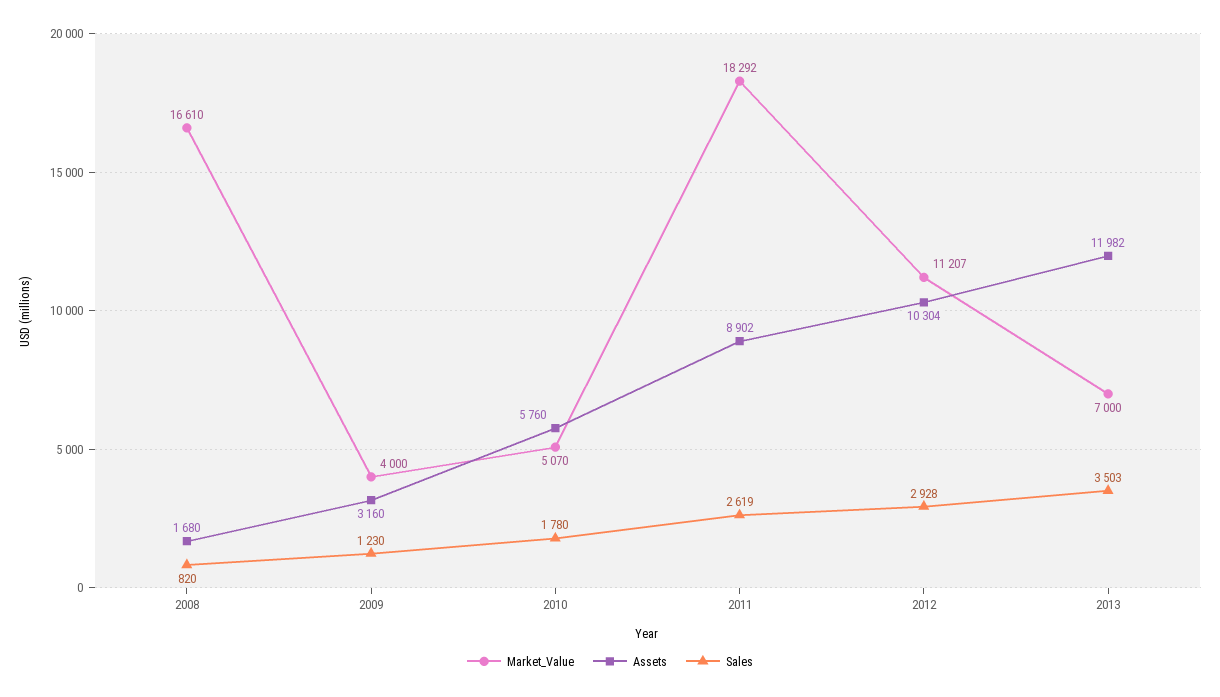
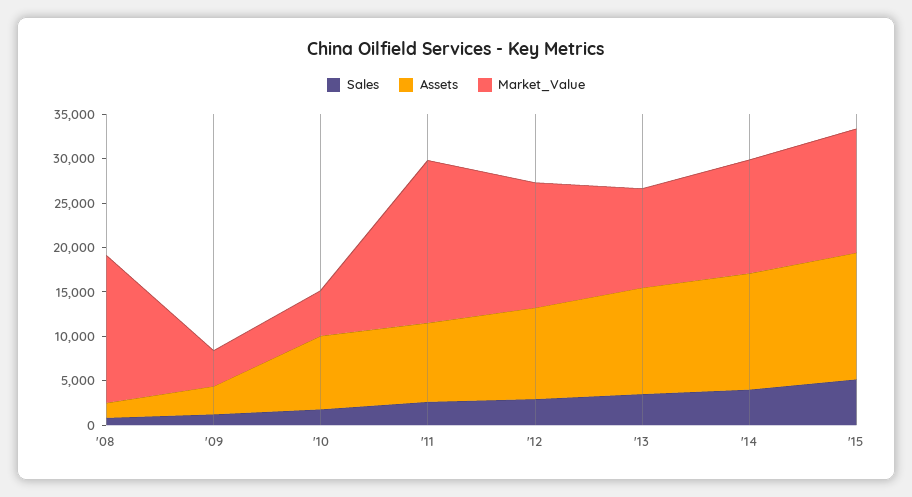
Assets, 2010: 5760 -> 8000
Market_Value, 2012: 11207 -> 14000
Market_Value, 2013: 7000 -> 11000
Sales, '14: none -> 4000
Assets, '14: none -> 13000
Market_Value, '14: none -> 13000
Sales, '15: none -> 5000
Assets, '15: none -> 14000
Market_Value, '15: none -> 14000

